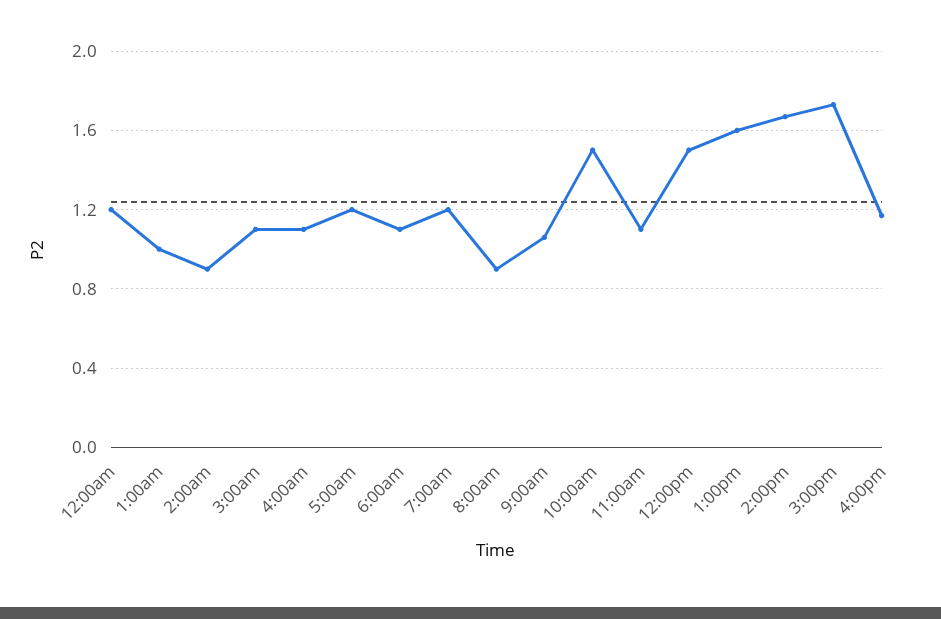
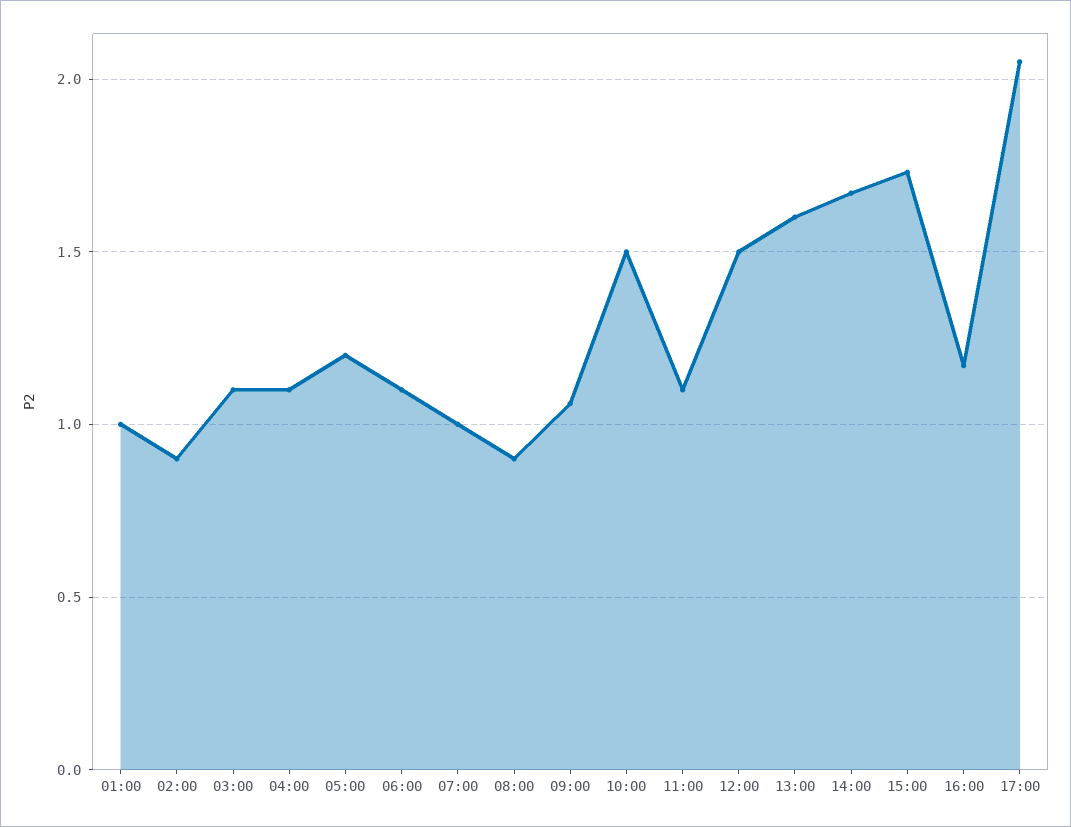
12:00am: 1.2 -> none
7:00am: 1.2 -> 1
17:00: none -> 2.05

